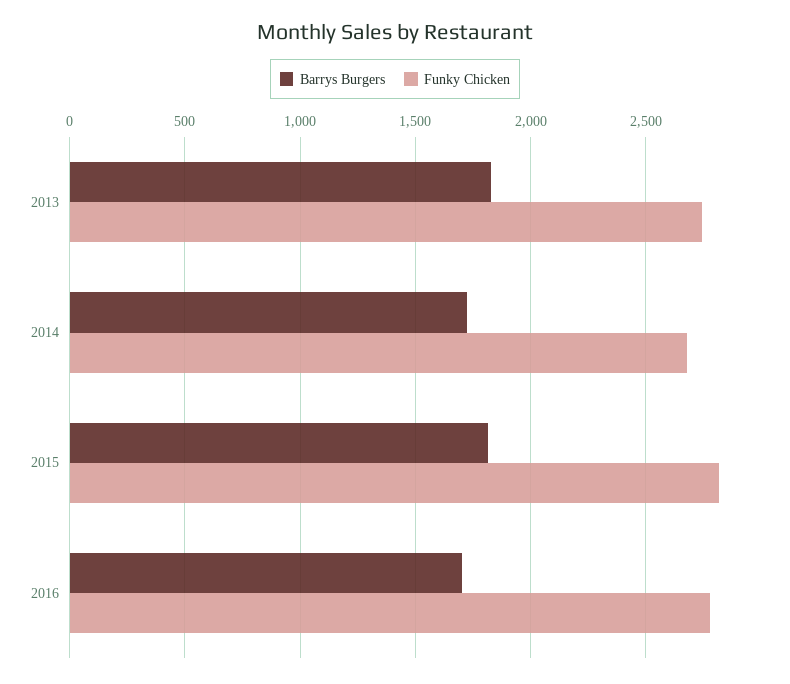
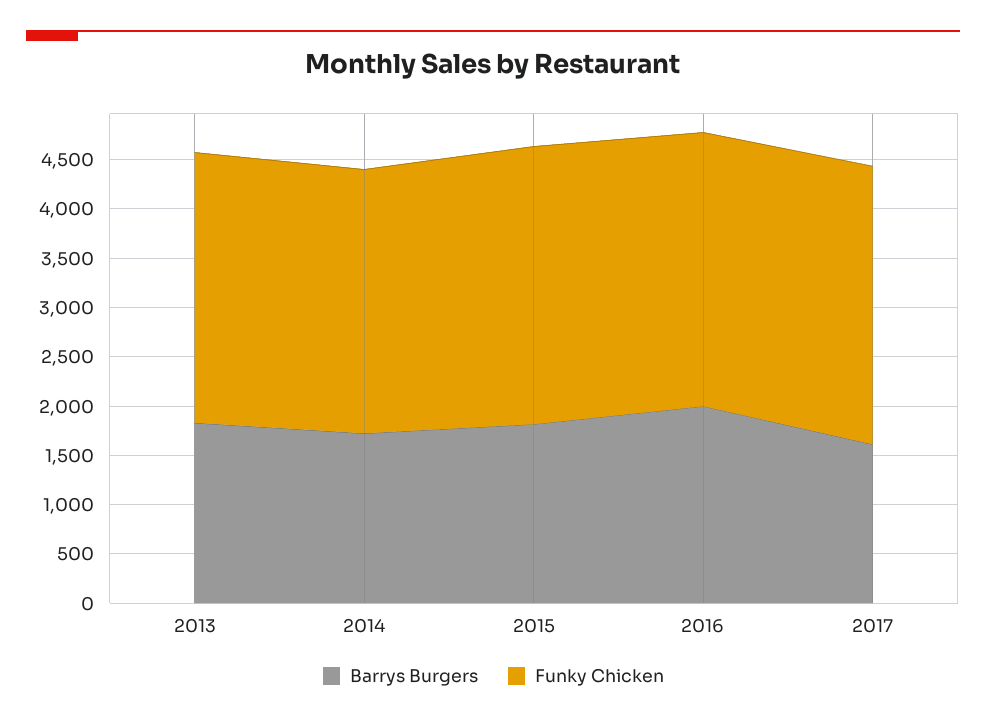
Barrys Burgers, 2016: 1700 -> 2000
Barrys Burgers, 2017: none -> 1600
Funky Chicken, 2017: none -> 2800

